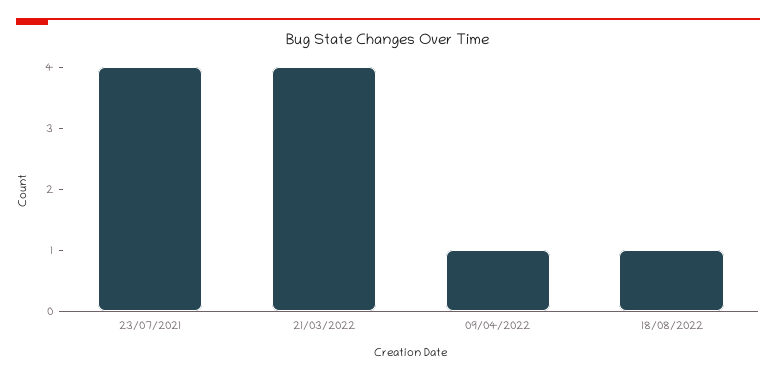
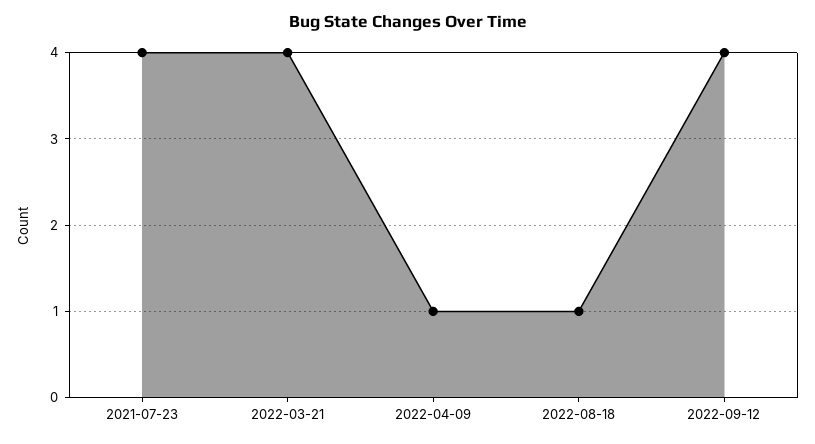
2022-09-12: none -> 4

